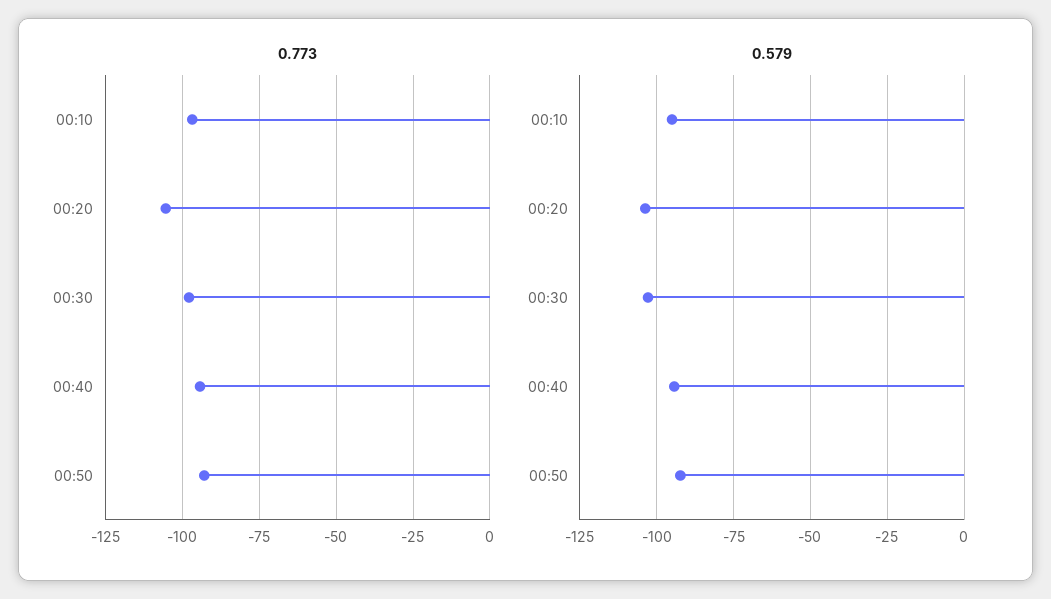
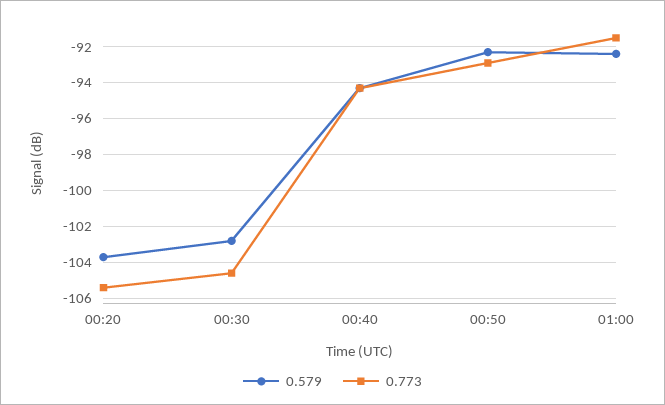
0.773, 00:10: -97.5 -> none
0.773, 00:30: -97.5 -> -104.5
0.579, 00:10: -95 -> none
0.579, 01:00: none -> -92.5
0.773, 01:00: none -> -91.5

